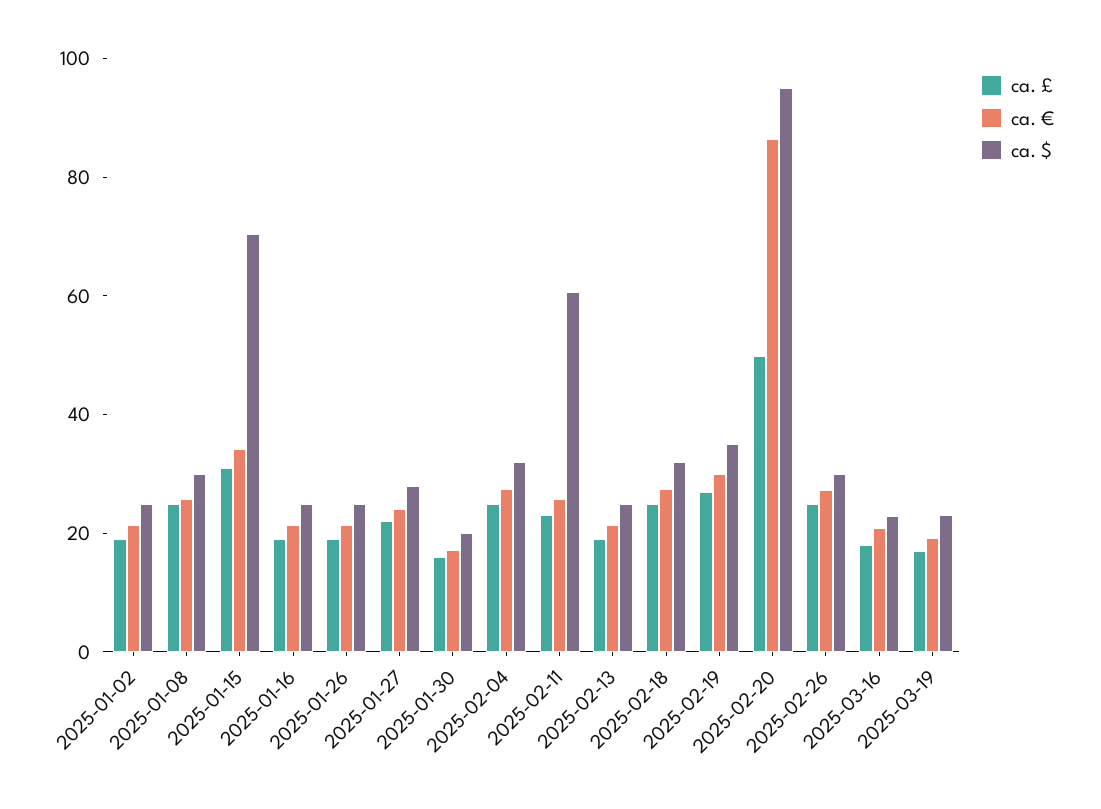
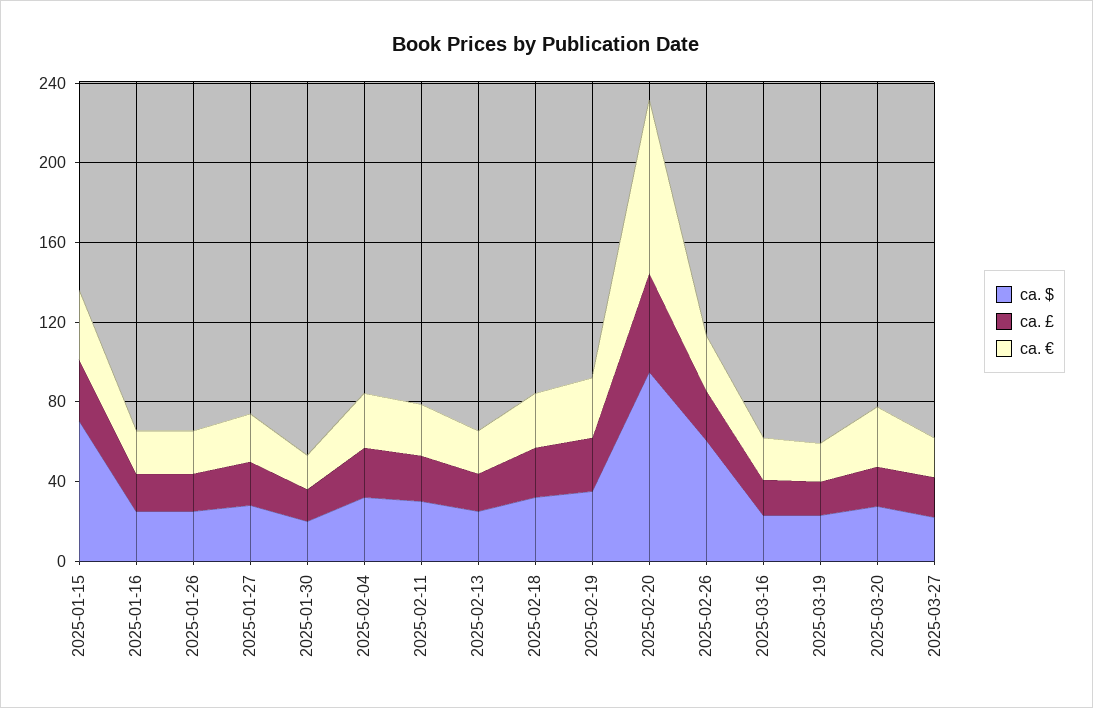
ca. £, 2025-01-02: 20 -> none
ca. €, 2025-01-02: 20 -> none
ca. $, 2025-01-02: 25 -> none
ca. £, 2025-01-08: 25 -> none
ca. €, 2025-01-08: 25 -> none
ca. $, 2025-01-08: 30 -> none
ca. $, 2025-02-11: 60 -> 30
ca. $, 2025-02-26: 30 -> 60
ca. $, 2025-03-20: none -> 30
ca. £, 2025-03-20: none -> 20
ca. €, 2025-03-20: none -> 30
ca. $, 2025-03-27: none -> 20
ca. £, 2025-03-27: none -> 20
ca. €, 2025-03-27: none -> 20

